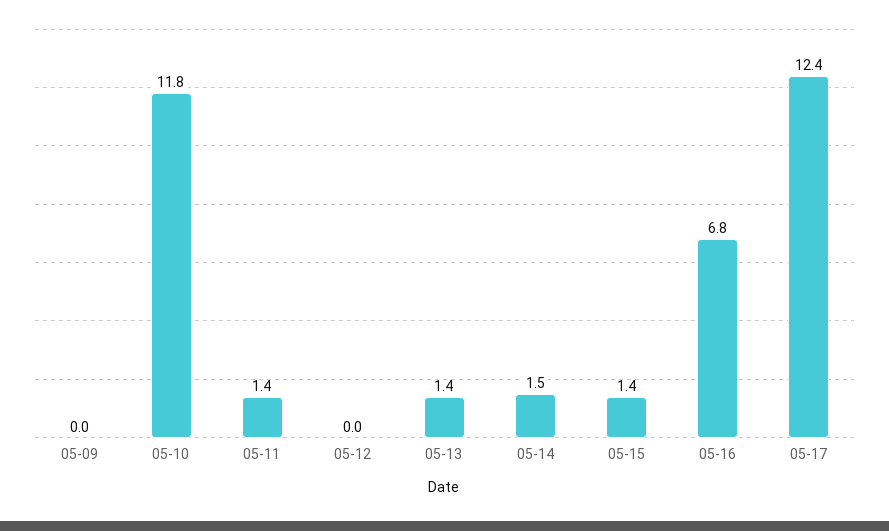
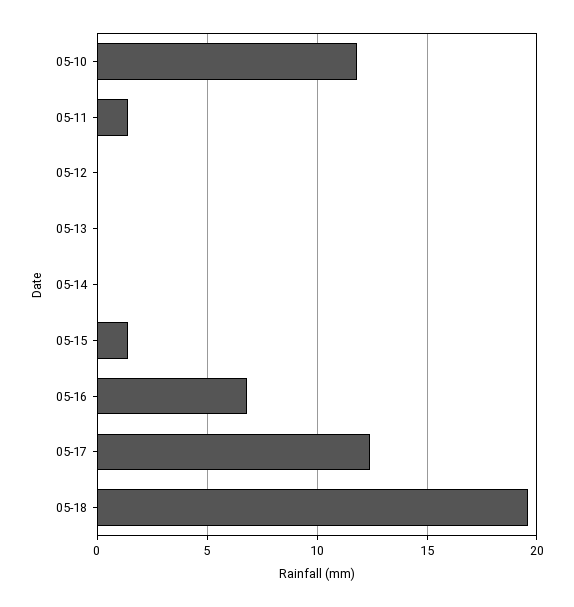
05-09: 0 -> none
05-13: 1.4 -> 0
05-14: 1.5 -> 0
05-18: none -> 19.5

